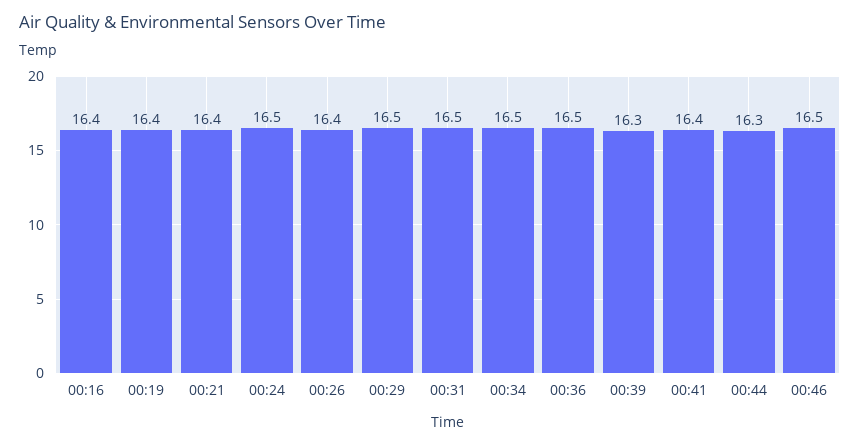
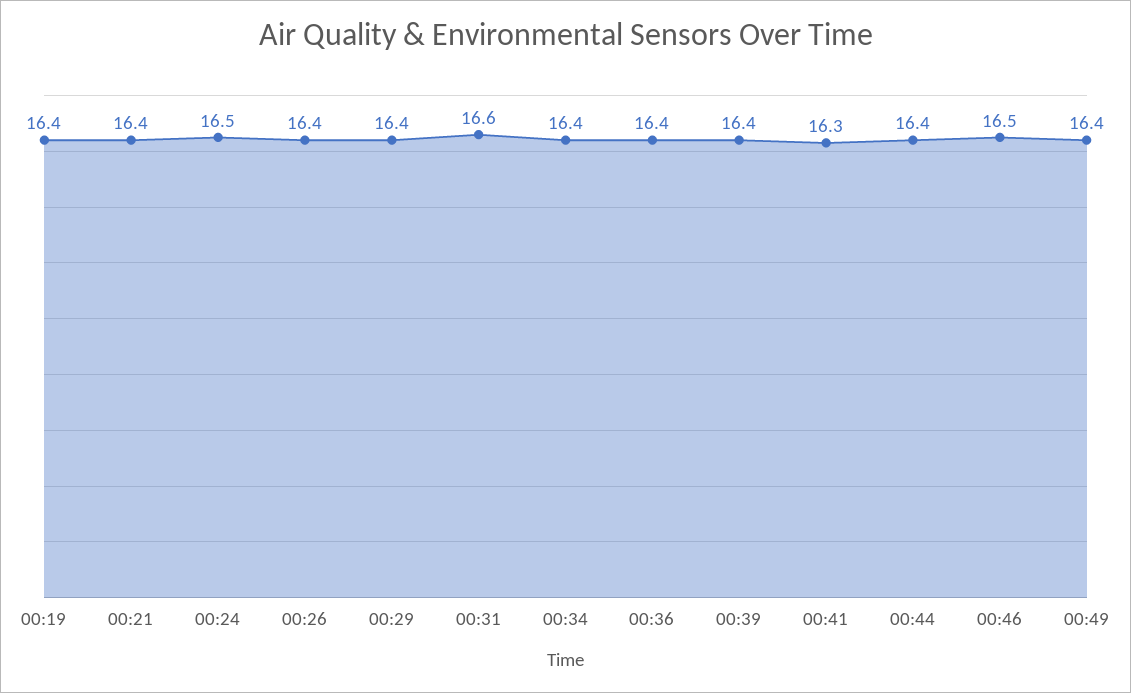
00:16: 16.4 -> none
00:29: 16.5 -> 16.4
00:31: 16.5 -> 16.6
00:34: 16.5 -> 16.4
00:36: 16.5 -> 16.4
00:39: 16.3 -> 16.4
00:41: 16.4 -> 16.3
00:44: 16.3 -> 16.4
00:49: none -> 16.4

